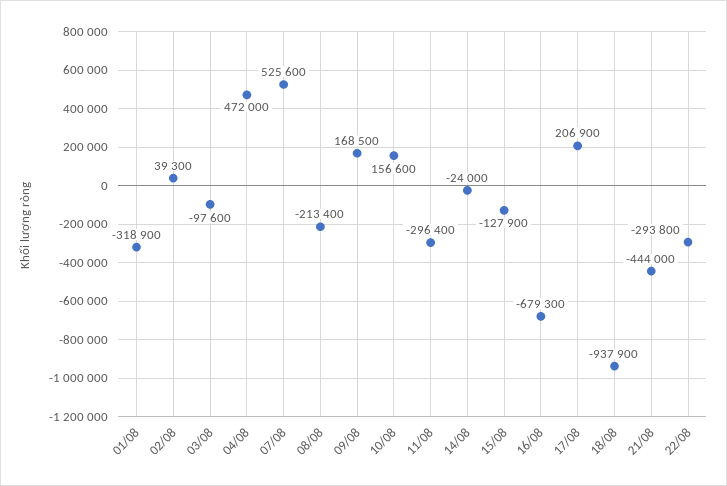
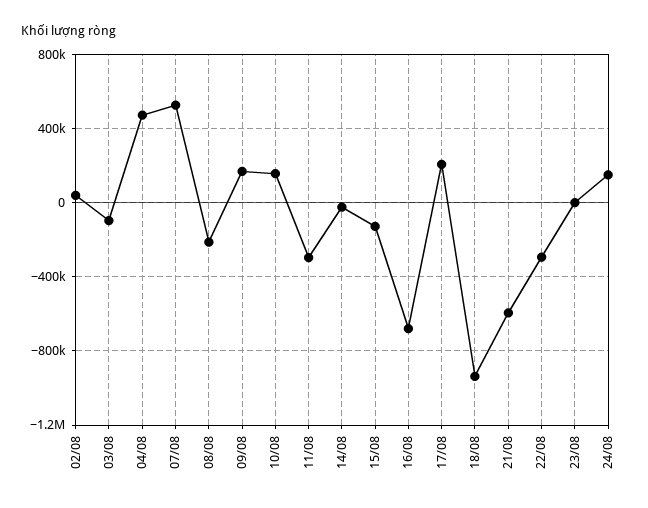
01/08: -318900 -> none
21/08: -444000 -> -600000
23/08: none -> 0
24/08: none -> 150000

